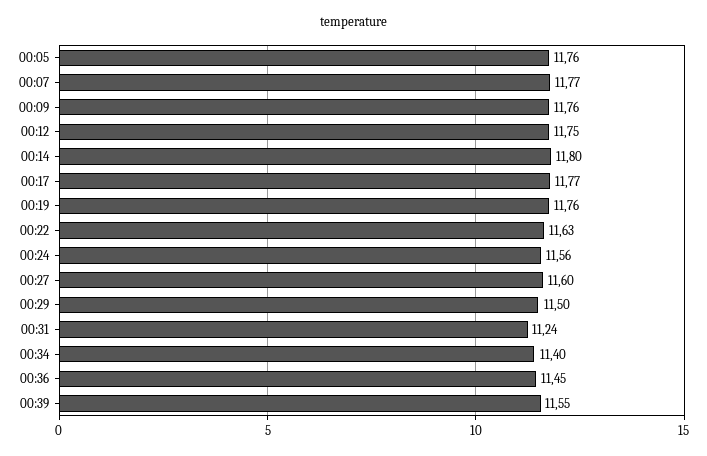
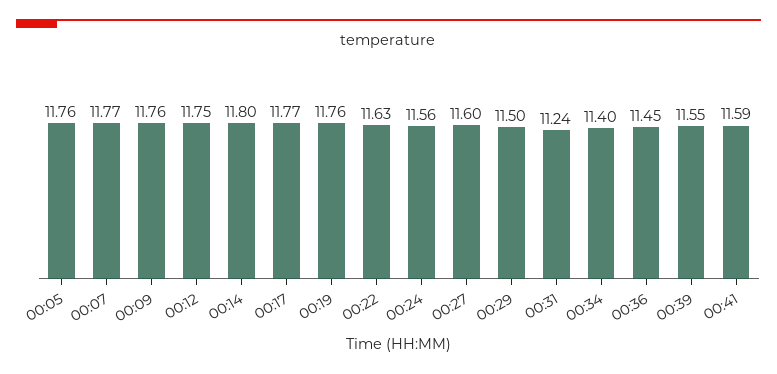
00:41: none -> 11.59

